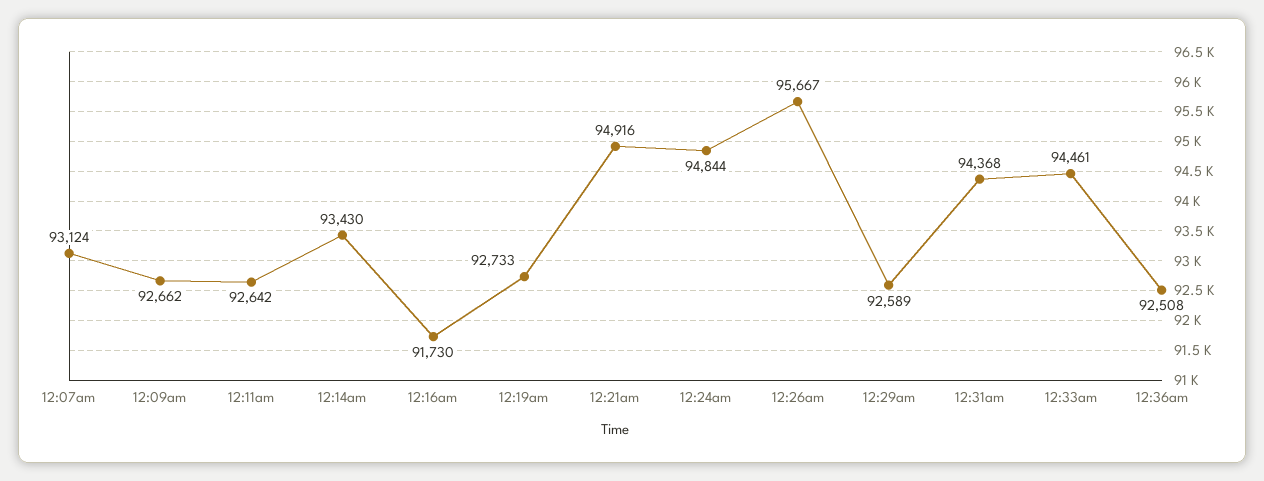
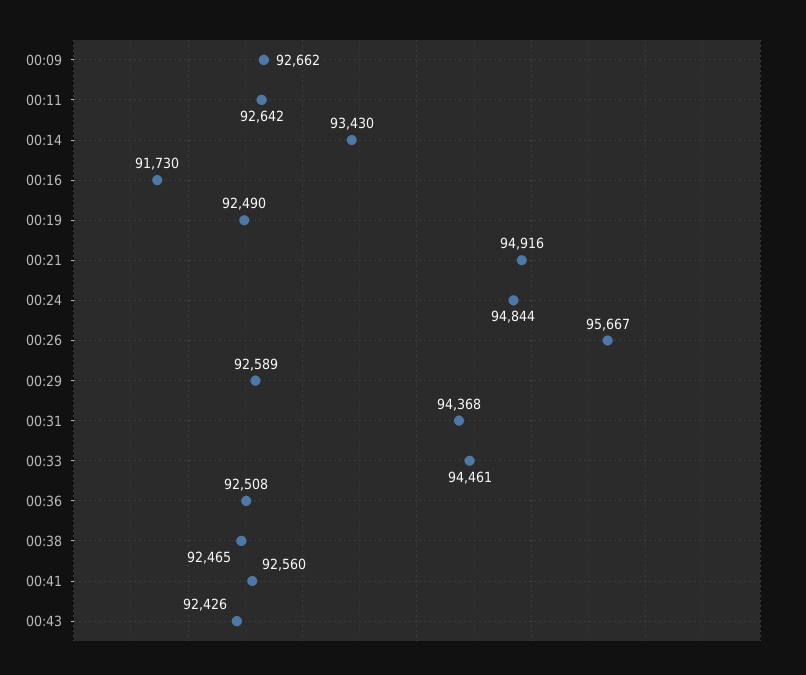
12:07am: 93124 -> none
12:19am: 92733 -> 92490
00:38: none -> 92465
00:41: none -> 92560
00:43: none -> 92426

